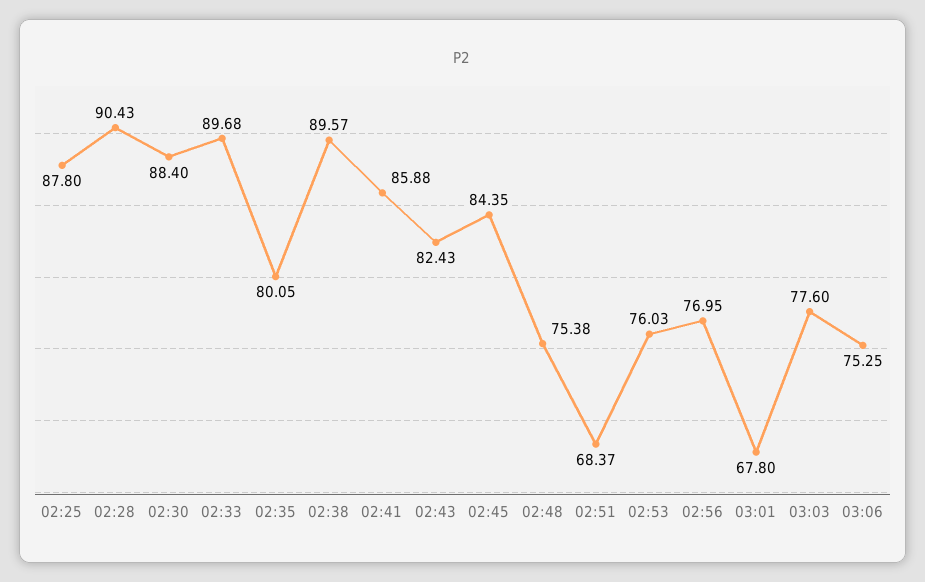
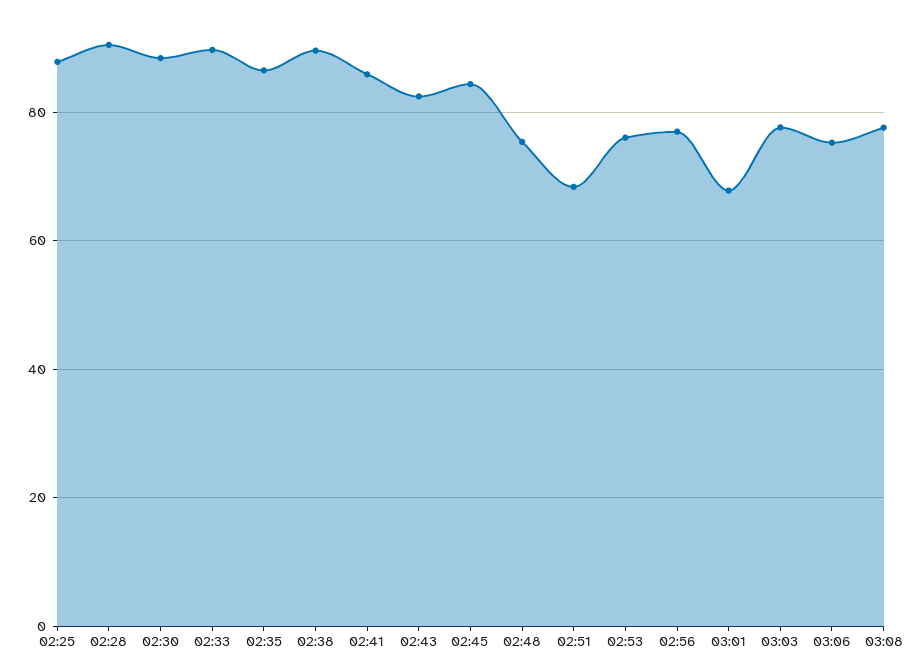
02:35: 80.05 -> 86
03:08: none -> 78

